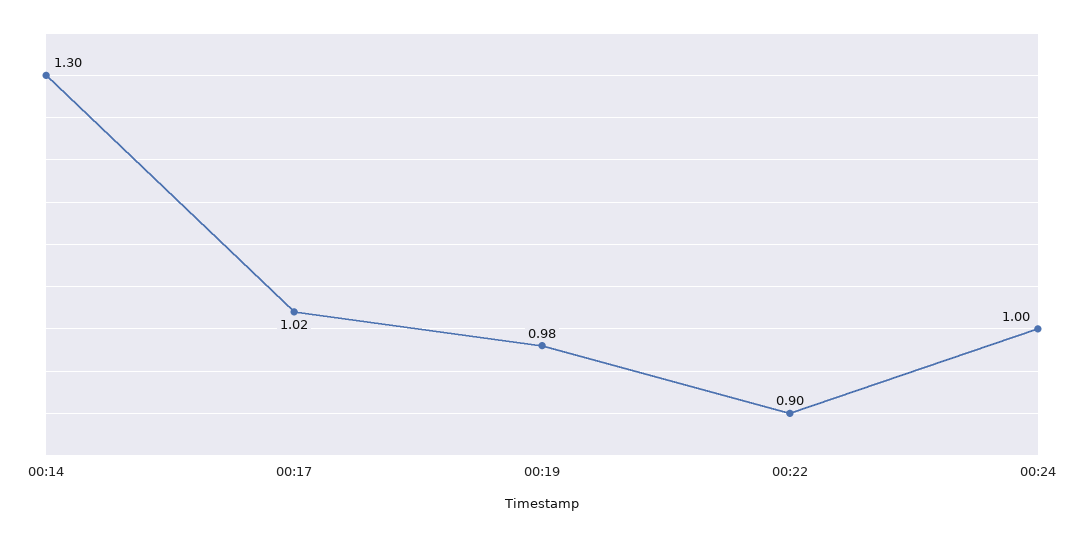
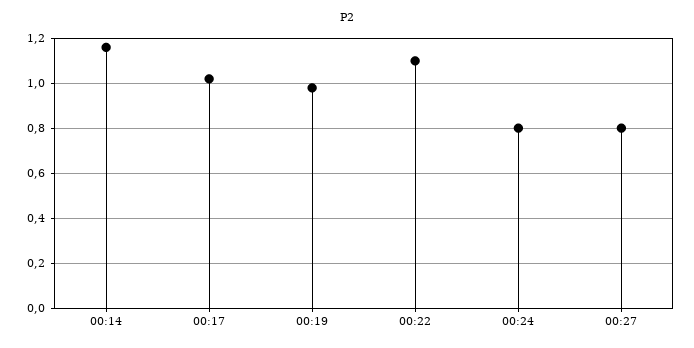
00:14: 1.3 -> 1.15
00:22: 0.9 -> 1.1
00:24: 1 -> 0.8
00:27: none -> 0.8

